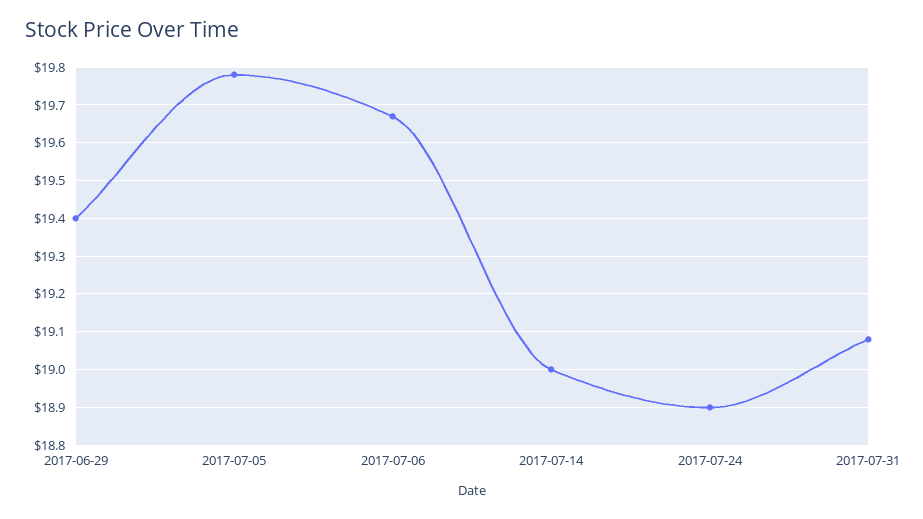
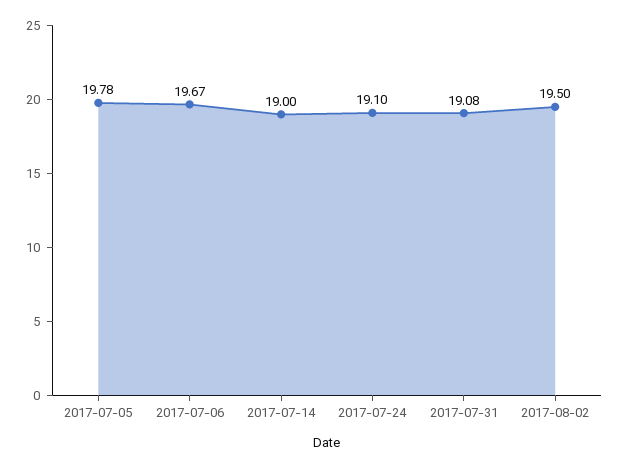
2017-06-29: 19.4 -> none
2017-07-24: 18.9 -> 19.1
2017-08-02: none -> 19.5

